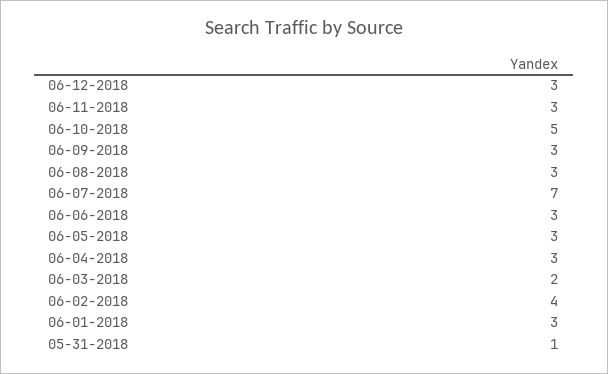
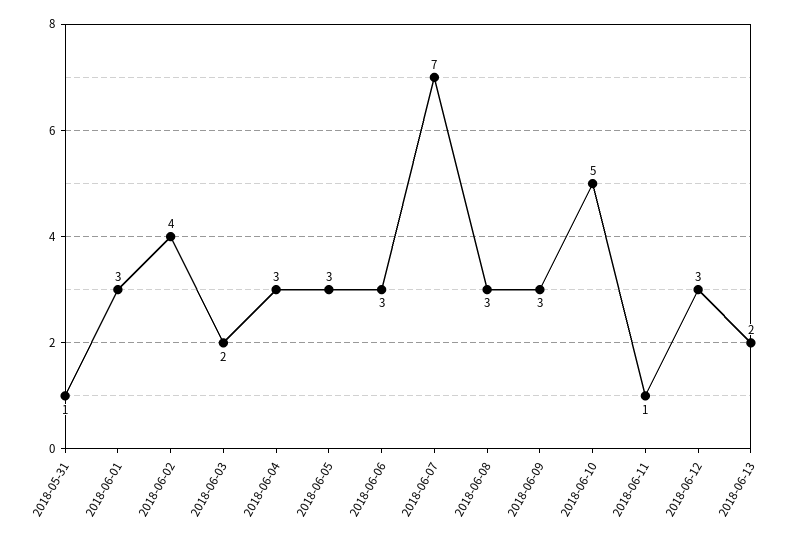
06-11-2018: 3 -> 1
2018-06-13: none -> 2

